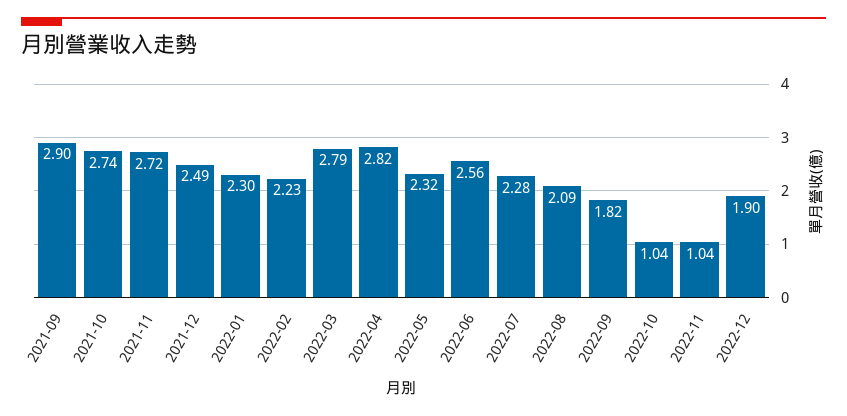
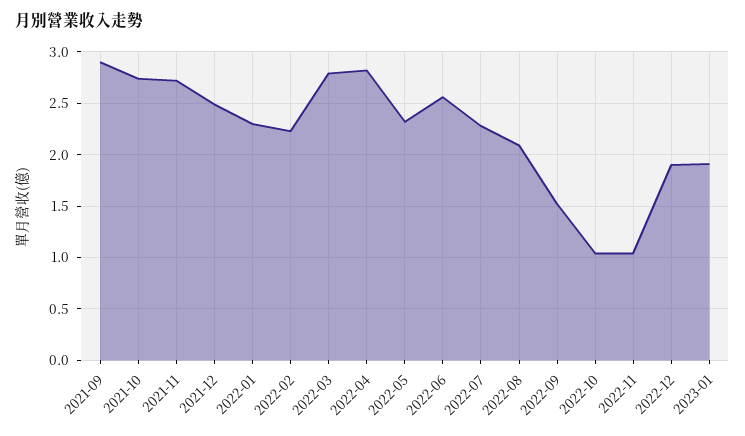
2022-09: 1.82 -> 1.5
2023-01: none -> 1.9

